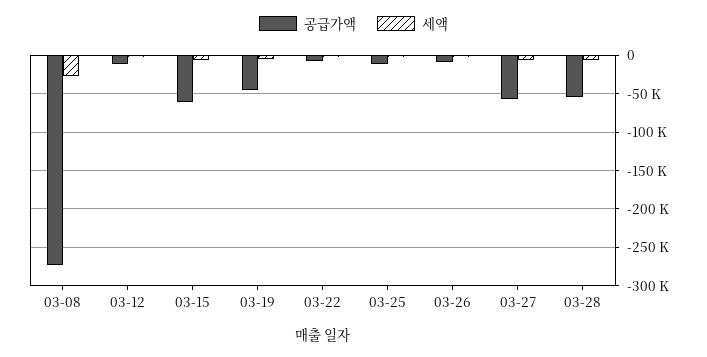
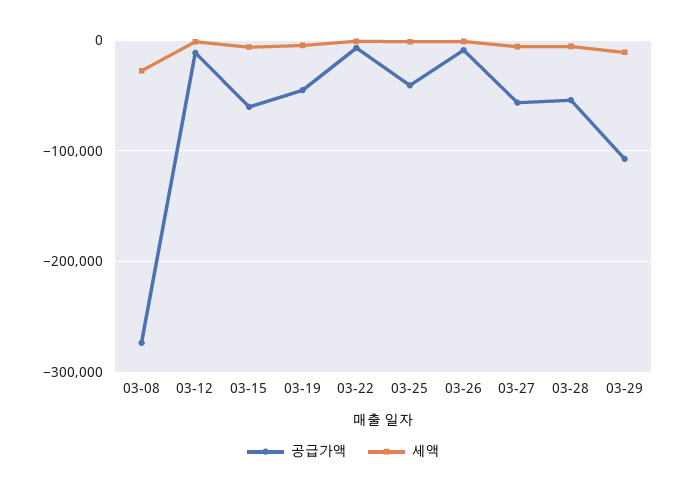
공급가액, 03-25: -10000 -> -40000
공급가액, 03-29: none -> -110000
세액, 03-29: none -> -10000

